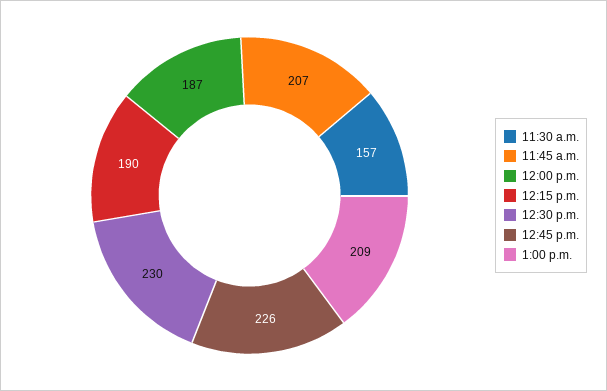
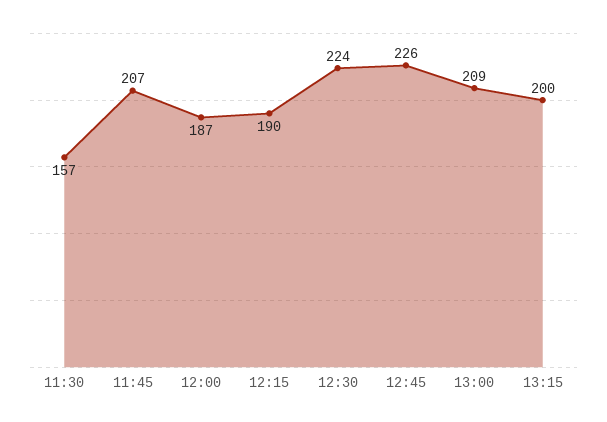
12:30 p.m.: 230 -> 224
13:15: none -> 200

